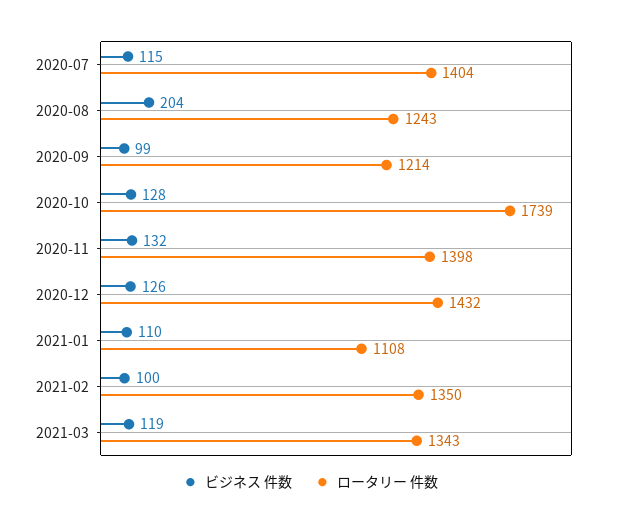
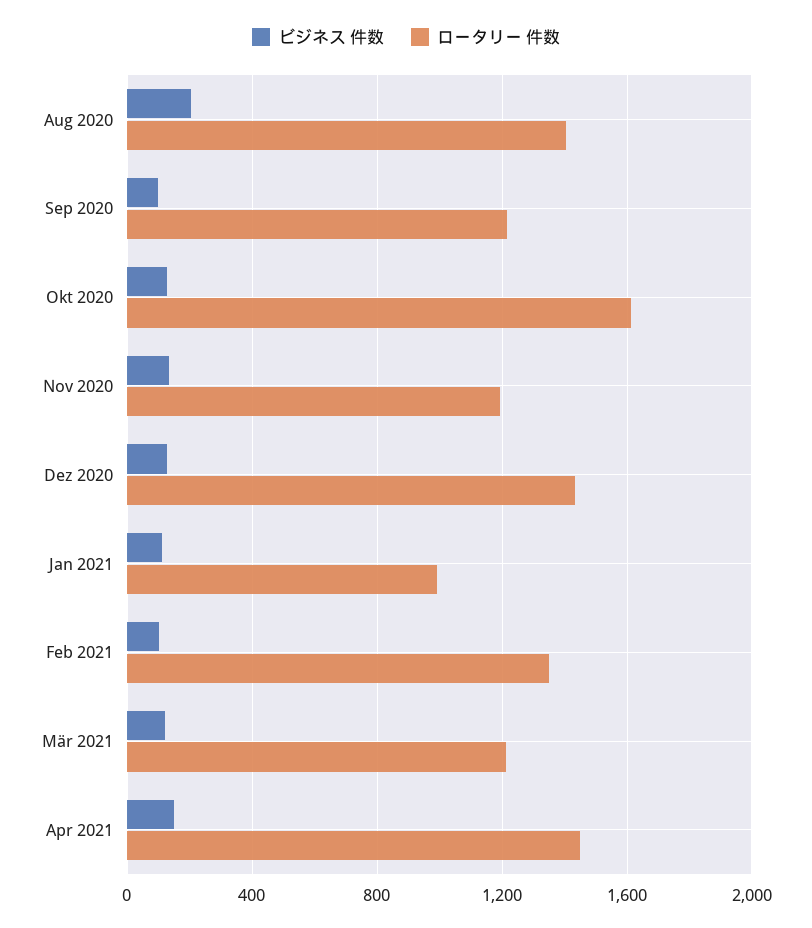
ビジネス 件数, 2020-07: 115 -> none
ロータリー 件数, 2020-07: 1404 -> none
ロータリー 件数, 2020-08: 1243 -> 1400
ロータリー 件数, 2020-10: 1739 -> 1600
ロータリー 件数, 2020-11: 1398 -> 1200
ロータリー 件数, 2021-01: 1108 -> 1000
ロータリー 件数, 2021-03: 1343 -> 1200
ビジネス 件数, Apr 2021: none -> 150
ロータリー 件数, Apr 2021: none -> 1450

